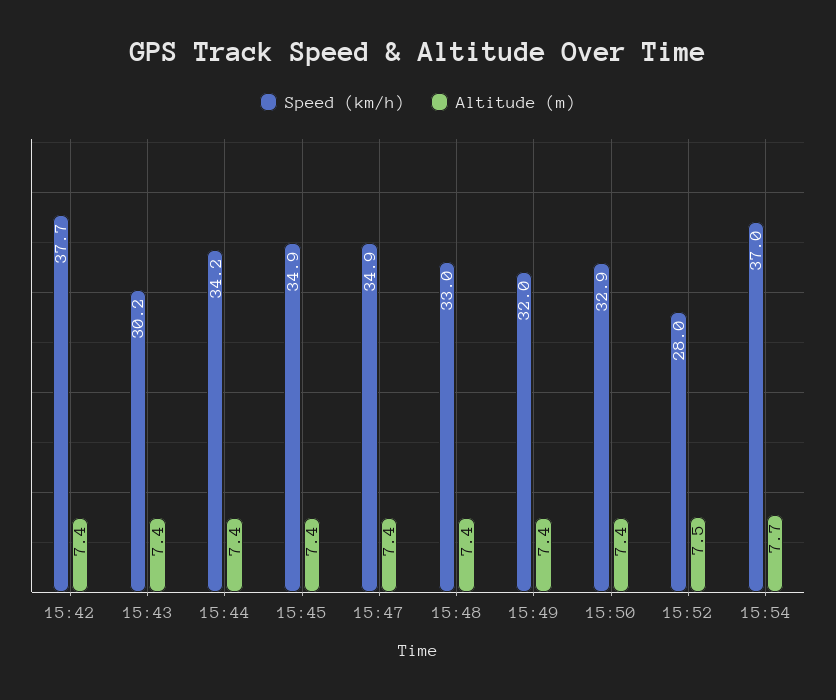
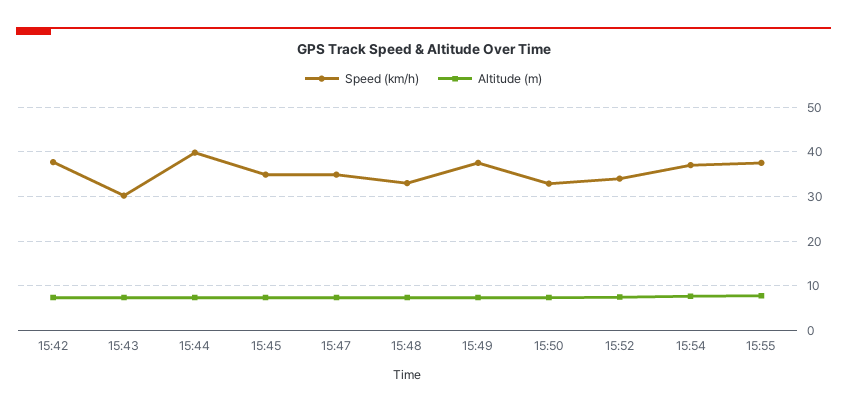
Speed (km/h), 15:44: 34.2 -> 40
Speed (km/h), 15:49: 32 -> 38
Speed (km/h), 15:52: 28 -> 34
Speed (km/h), 15:55: none -> 38
Altitude (m), 15:55: none -> 8

